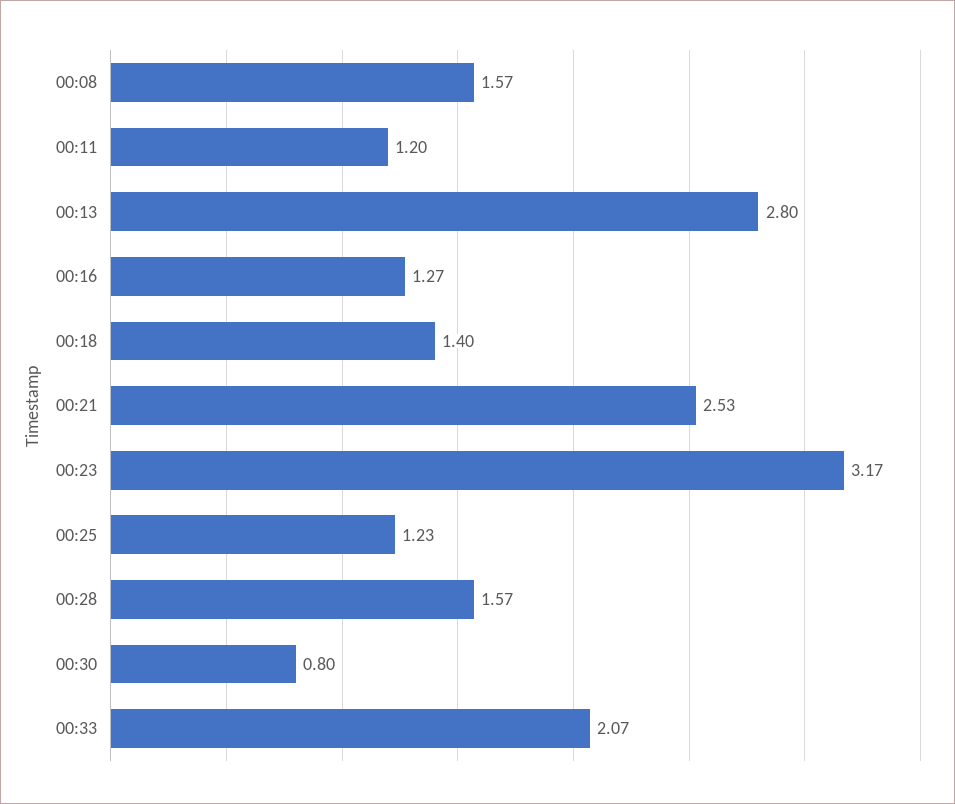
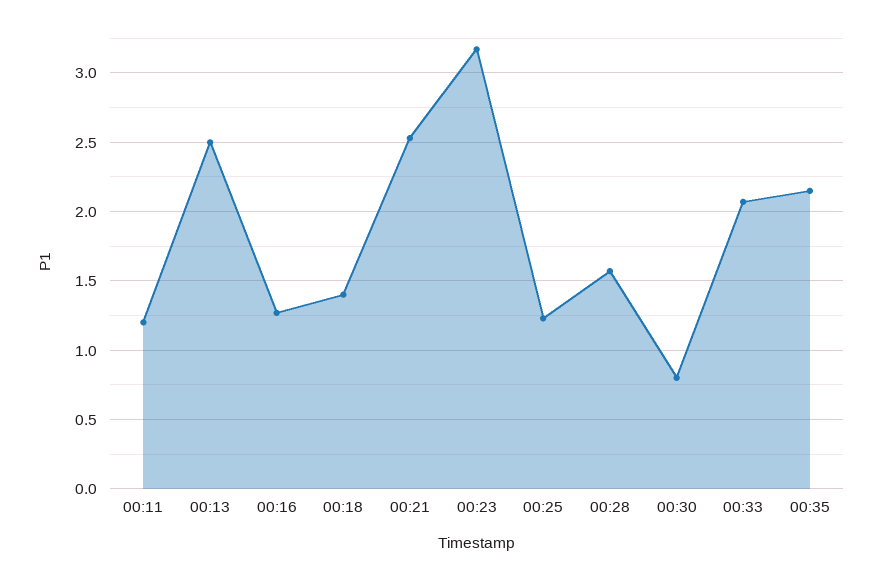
00:08: 1.57 -> none
00:13: 2.8 -> 2.5
00:35: none -> 2.15

